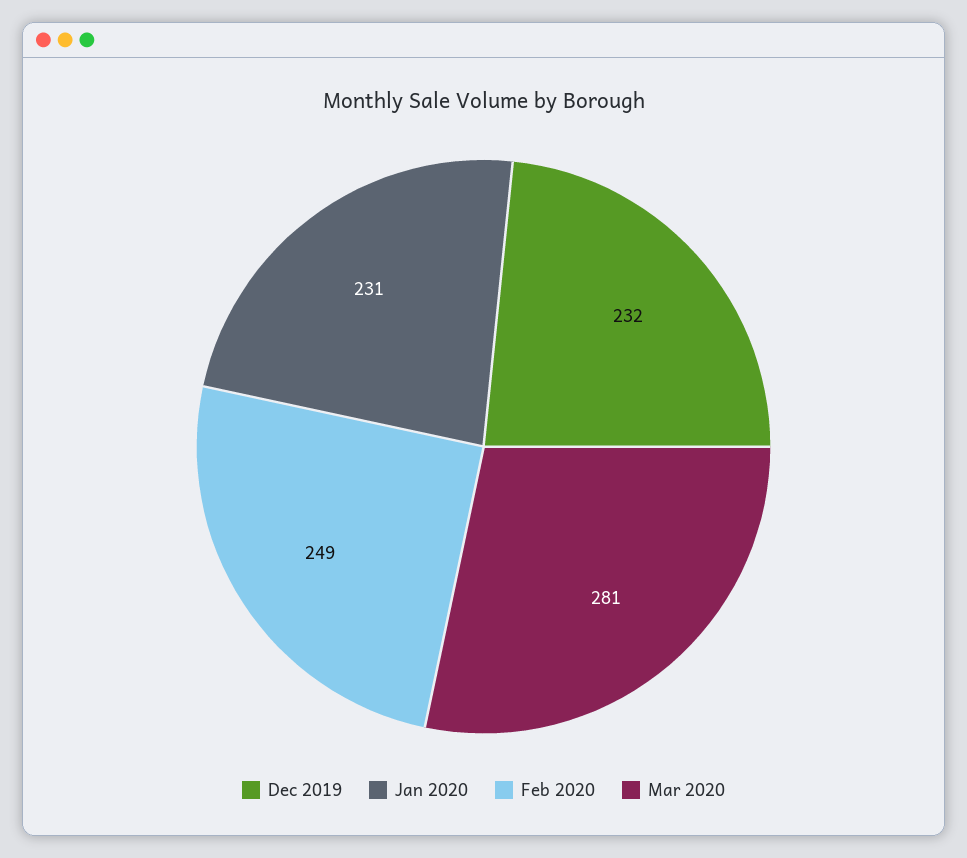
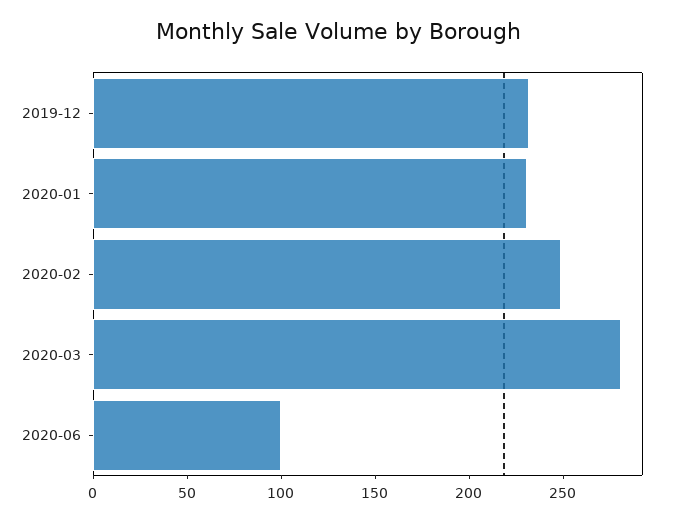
2020-06: none -> 100

